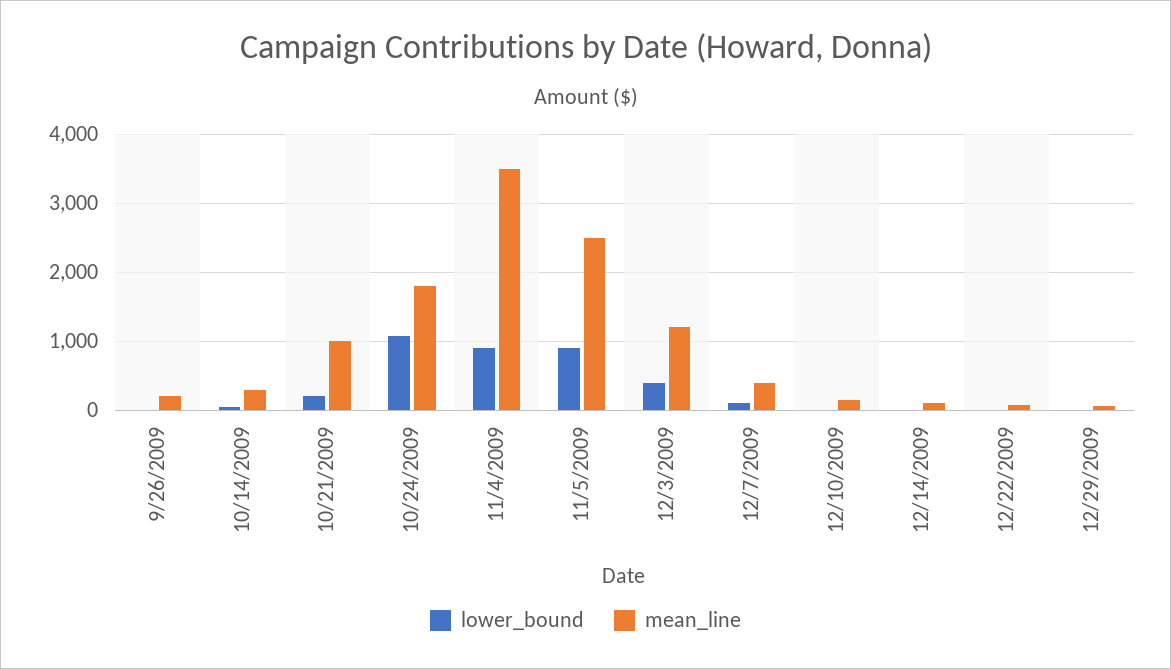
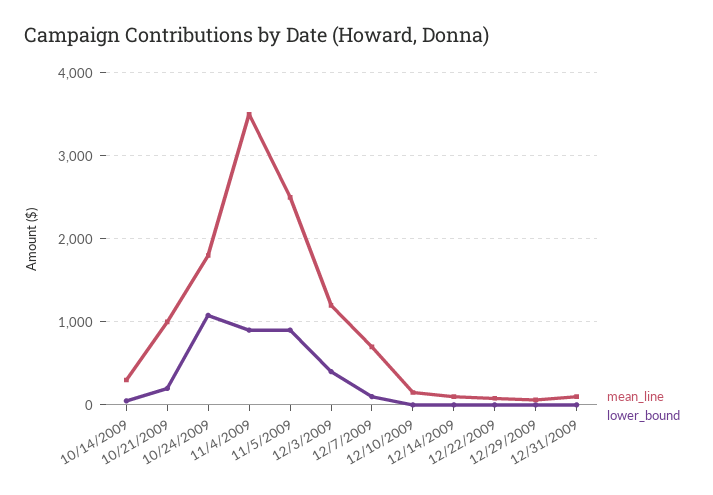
lower_bound, 9/26/2009: 0 -> none
mean_line, 9/26/2009: 200 -> none
mean_line, 12/7/2009: 400 -> 700
mean_line, 12/31/2009: none -> 100
lower_bound, 12/31/2009: none -> 0

